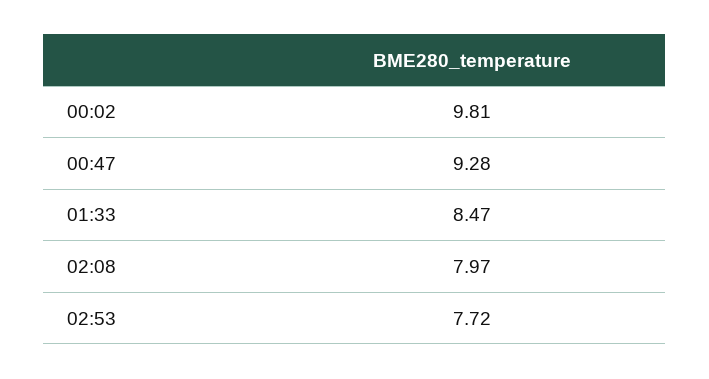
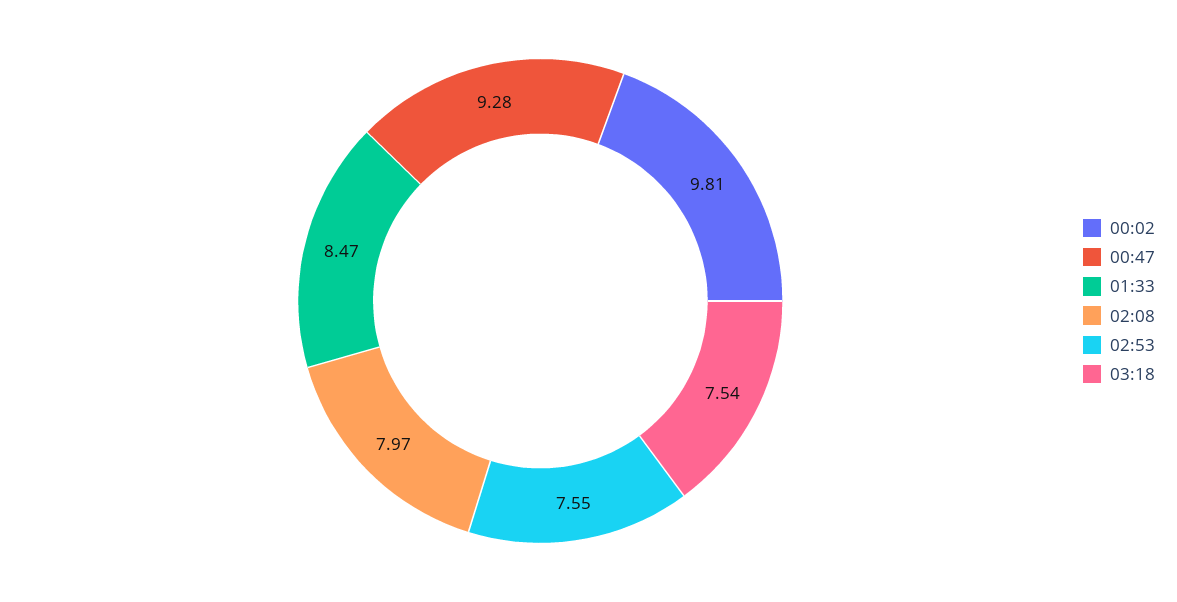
02:53: 7.72 -> 7.55
03:18: none -> 7.54

